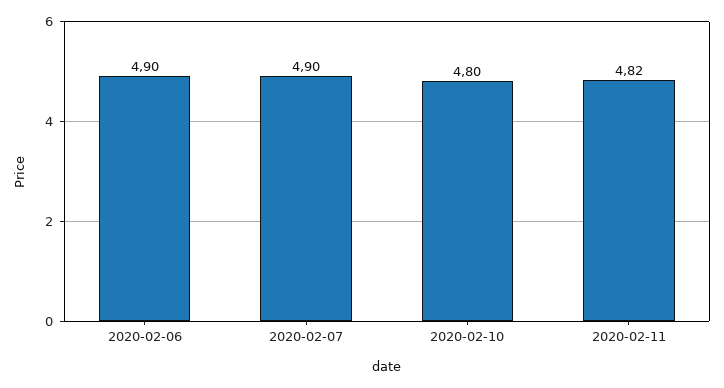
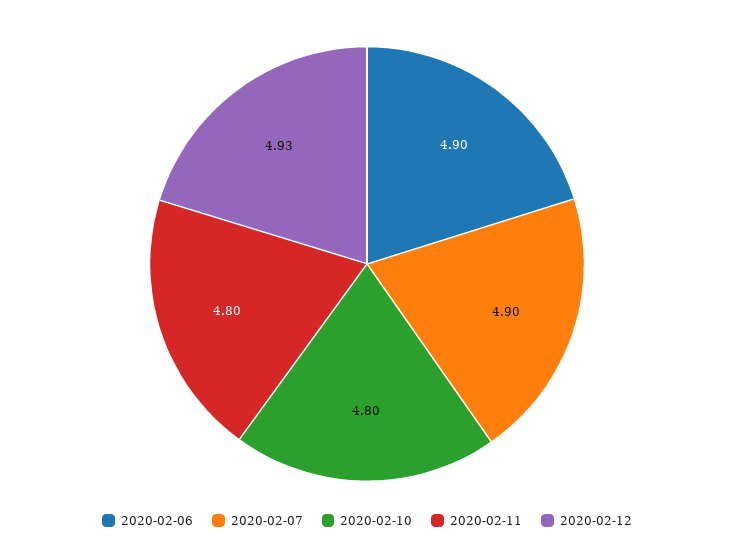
2020-02-11: 4.82 -> 4.8
2020-02-12: none -> 4.93

